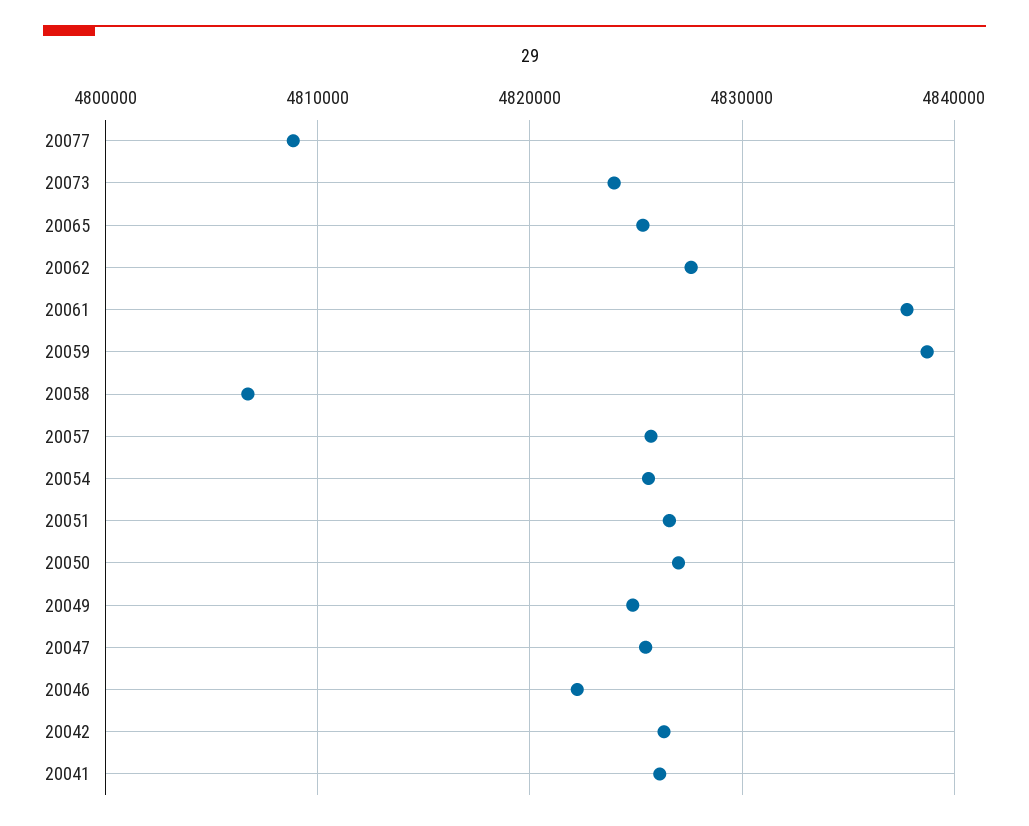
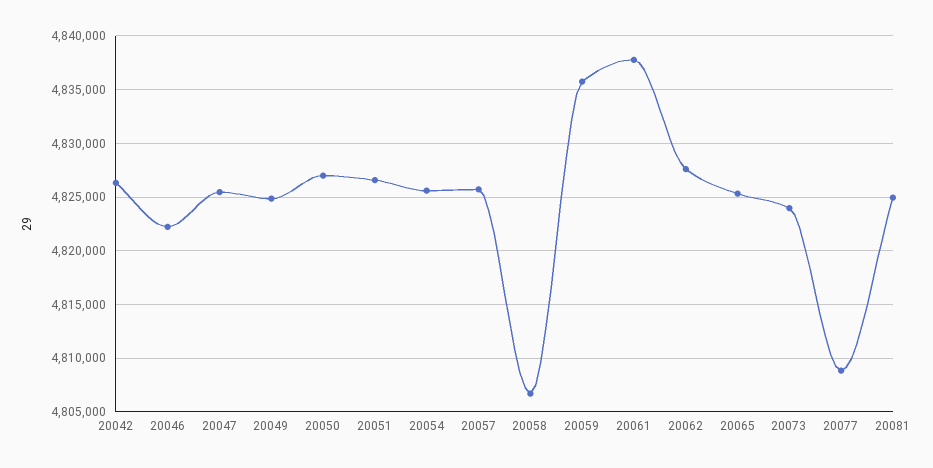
20059: 4839000 -> 4836000
20041: 4826000 -> none
20081: none -> 4825000

